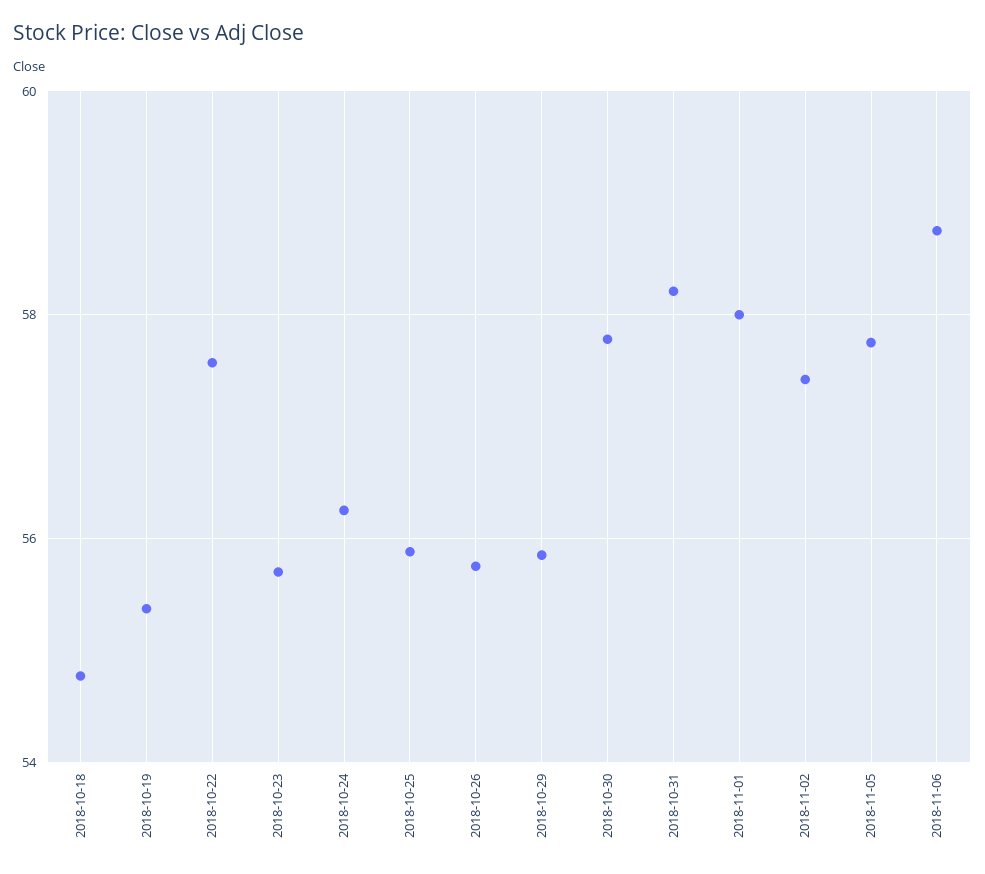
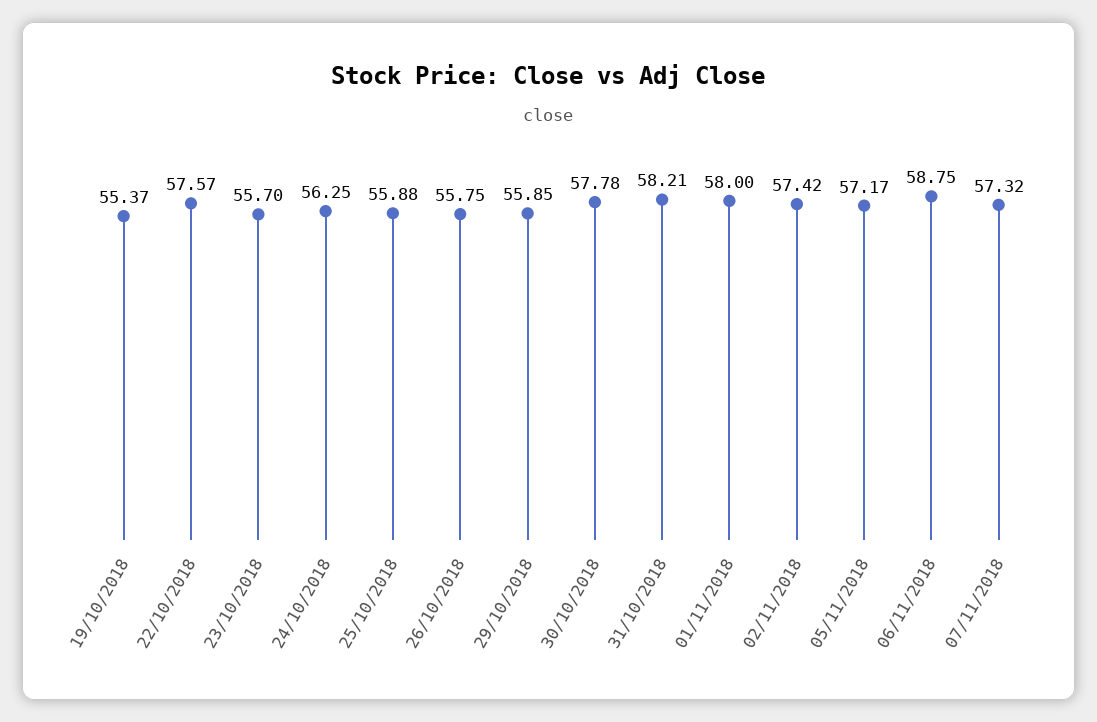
2018-10-18: 54.8 -> none
2018-11-05: 57.8 -> 57.17
07/11/2018: none -> 57.32

